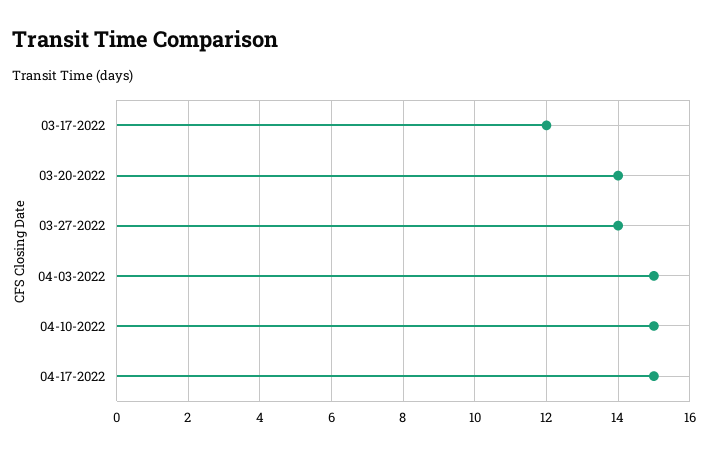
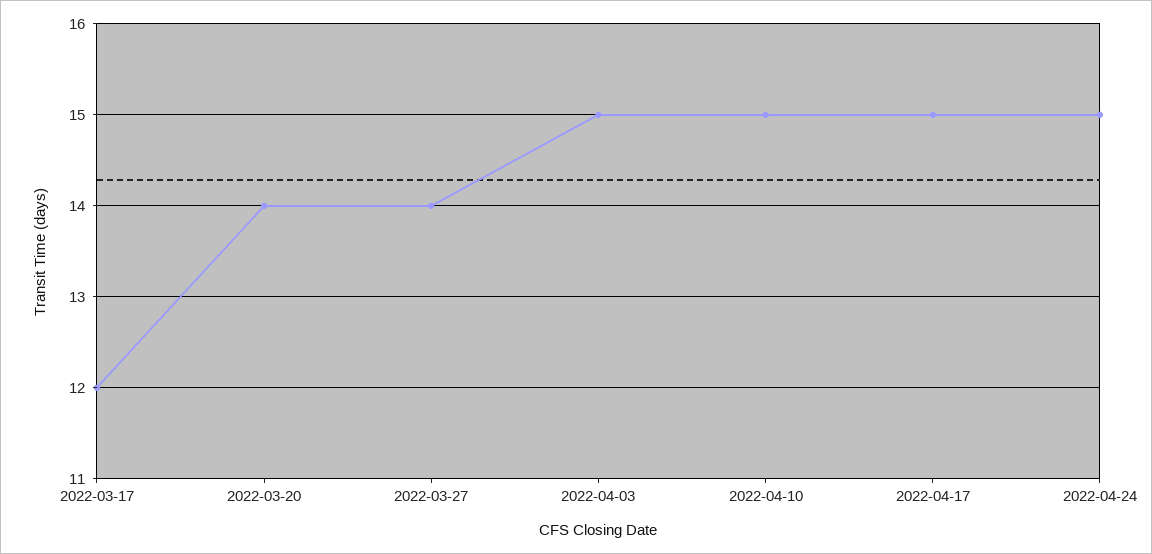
2022-04-24: none -> 15

